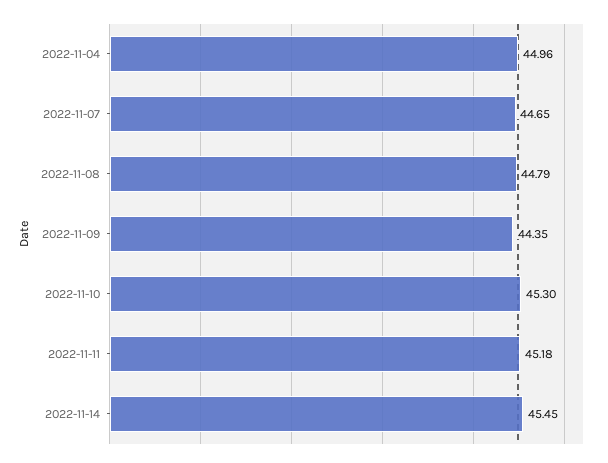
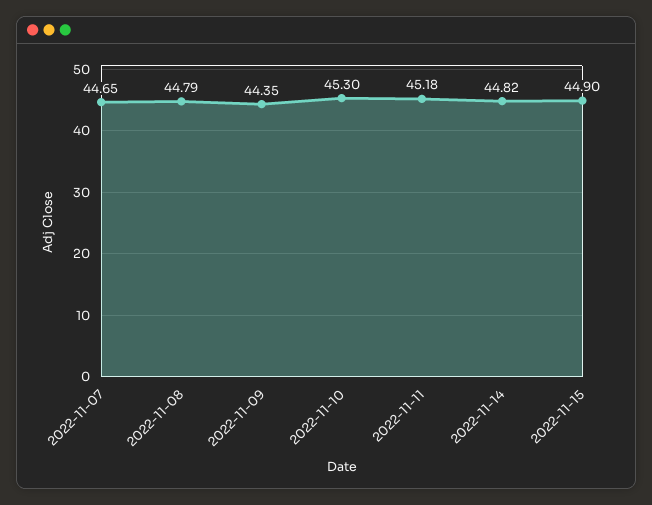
2022-11-04: 44.96 -> none
2022-11-14: 45.45 -> 44.82
2022-11-15: none -> 44.9

